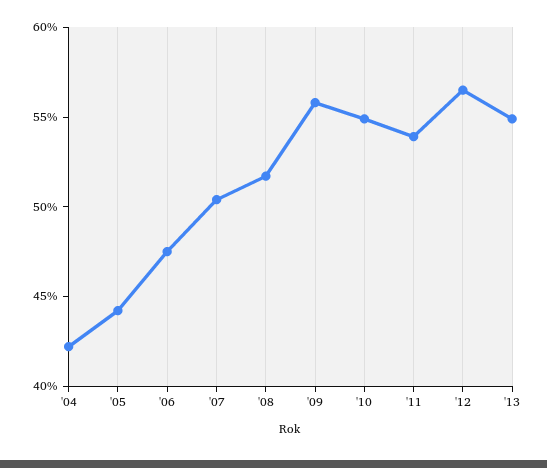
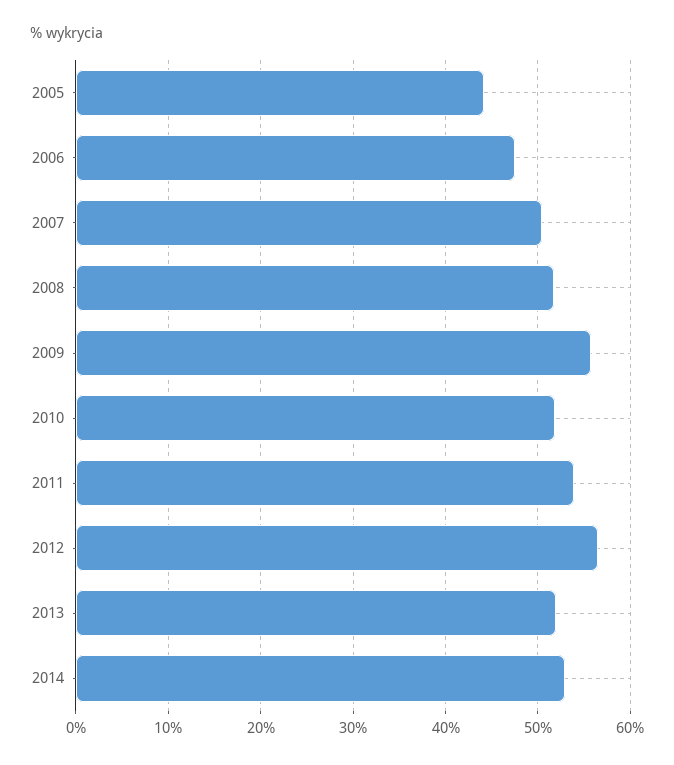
'04: 42 -> none
'10: 55 -> 52
'13: 55 -> 52
2014: none -> 53

